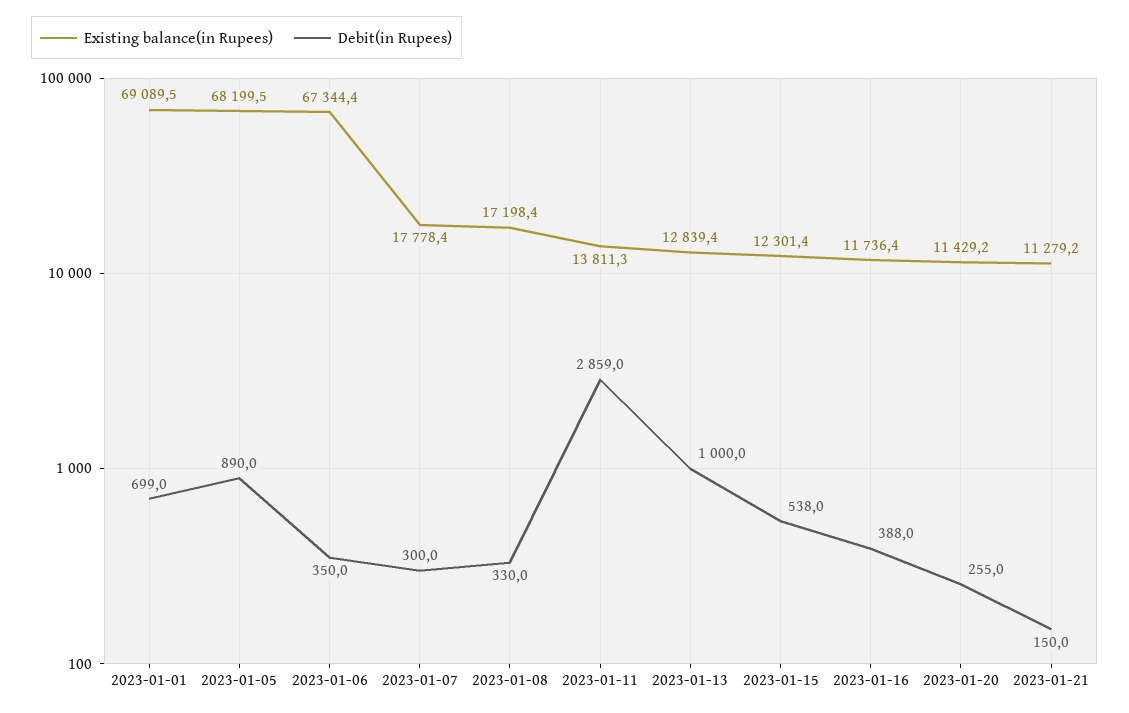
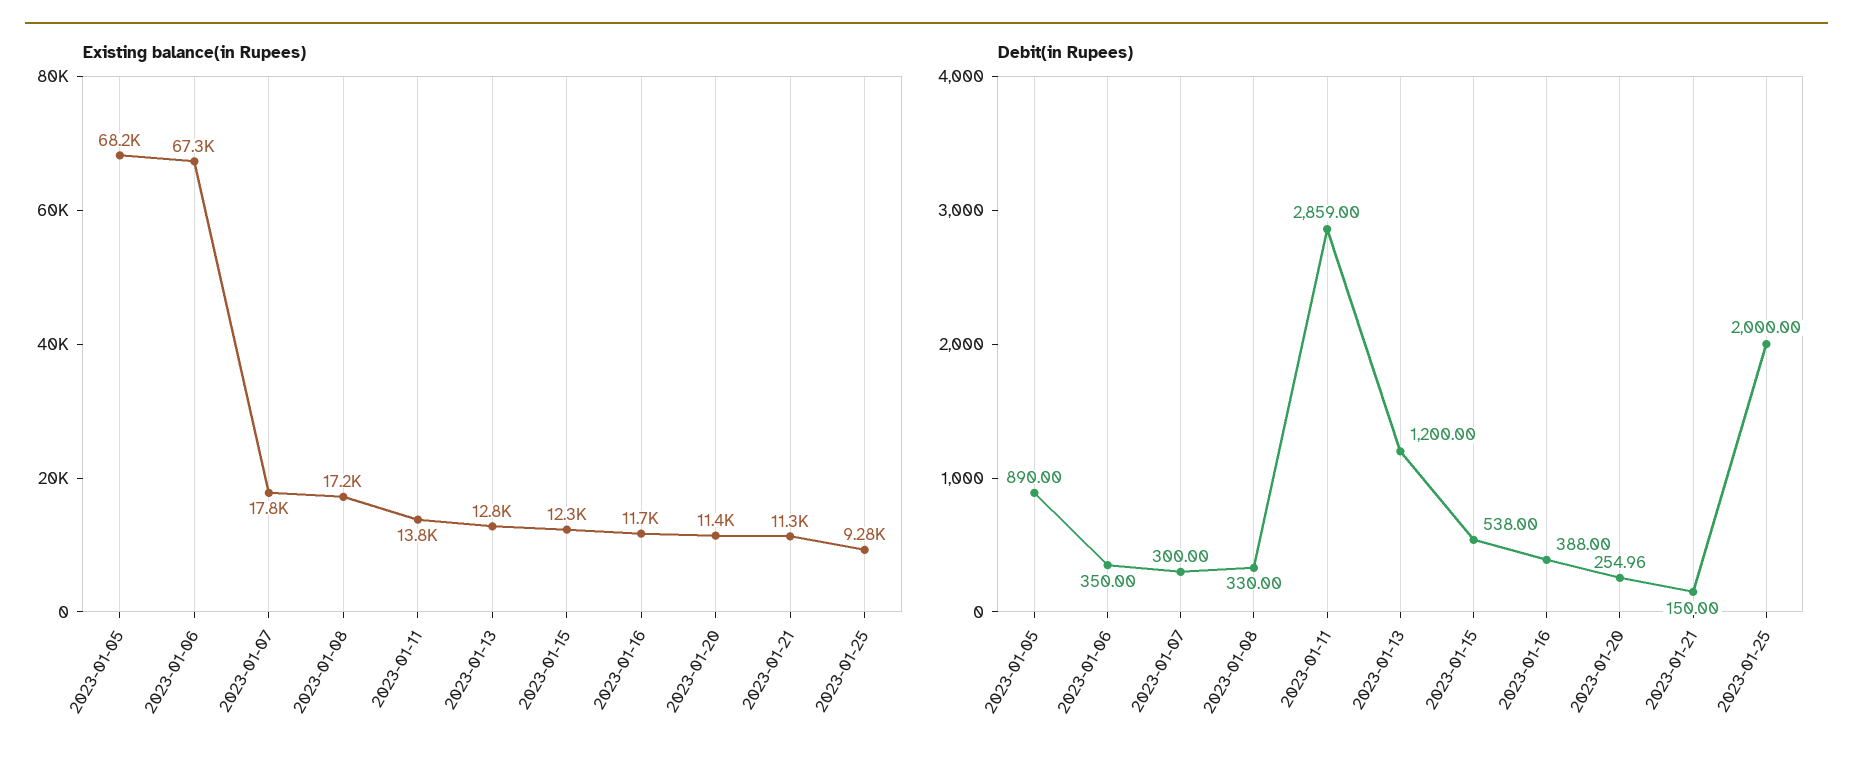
Existing balance(in Rupees), 2023-01-01: 69089.5 -> none
Debit(in Rupees), 2023-01-01: 699 -> none
Debit(in Rupees), 2023-01-13: 1000 -> 1200
Existing balance(in Rupees), 2023-01-25: none -> 9280
Debit(in Rupees), 2023-01-25: none -> 2000

